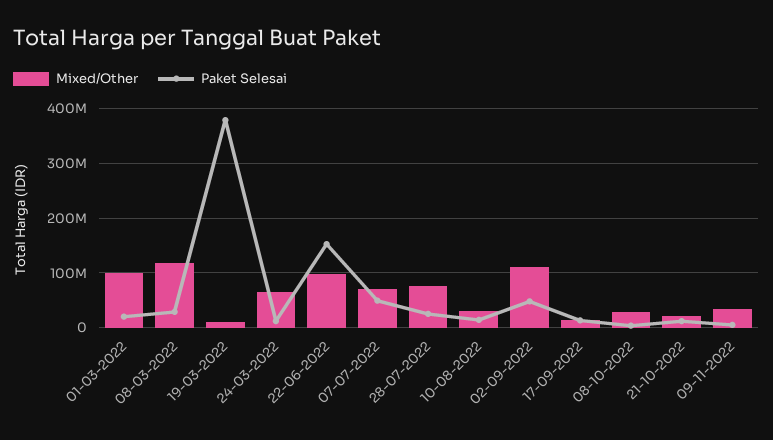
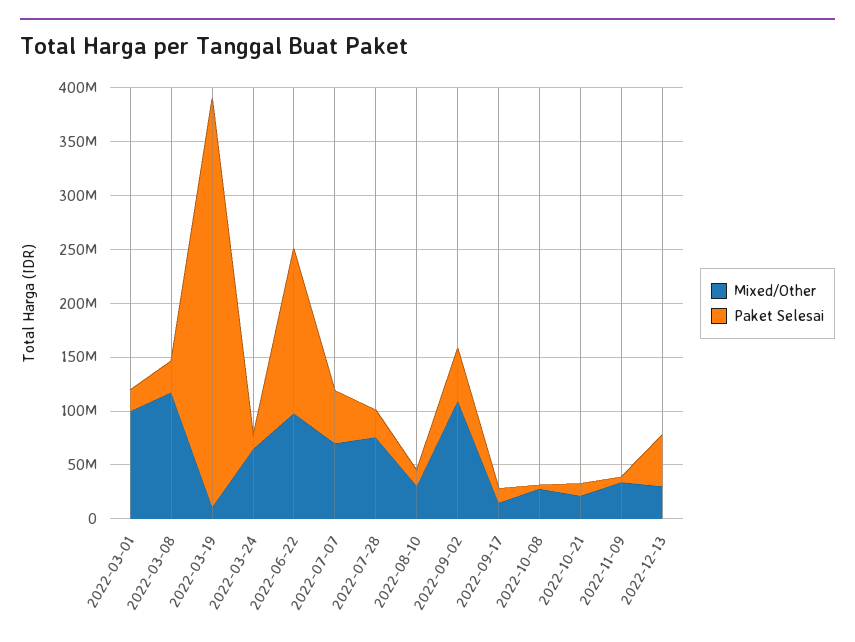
Mixed/Other, 2022-12-13: none -> 30000000
Paket Selesai, 2022-12-13: none -> 50000000

